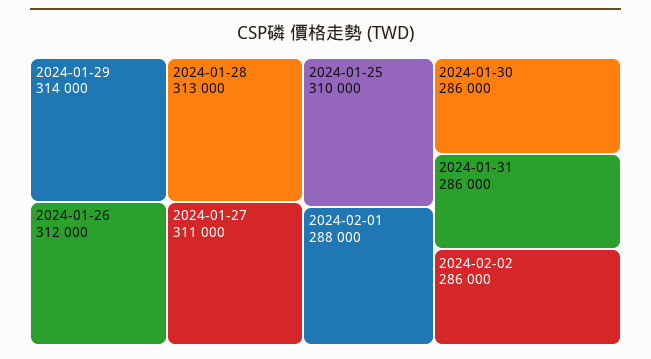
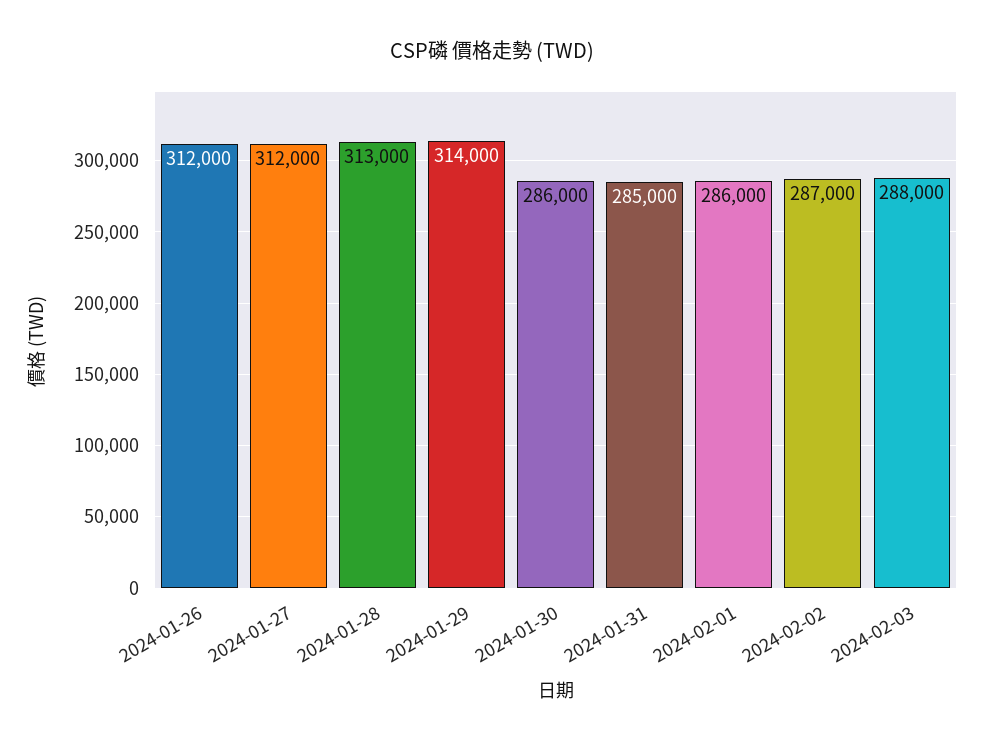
2024-01-27: 311000 -> 312000
2024-01-25: 310000 -> none
2024-02-01: 288000 -> 286000
2024-01-31: 286000 -> 285000
2024-02-02: 286000 -> 287000
2024-02-03: none -> 288000

